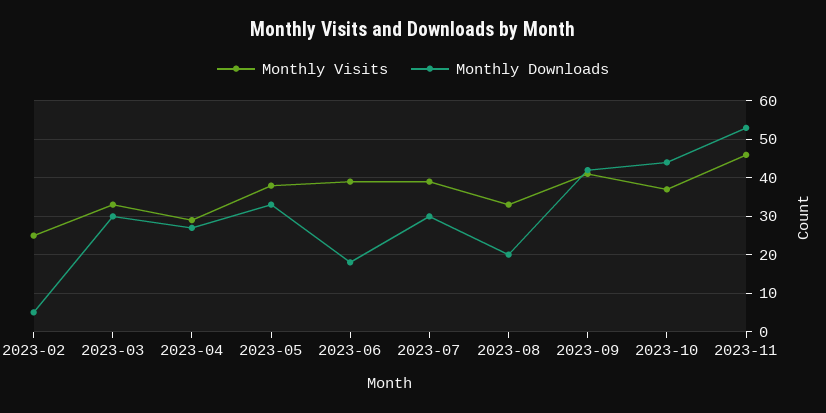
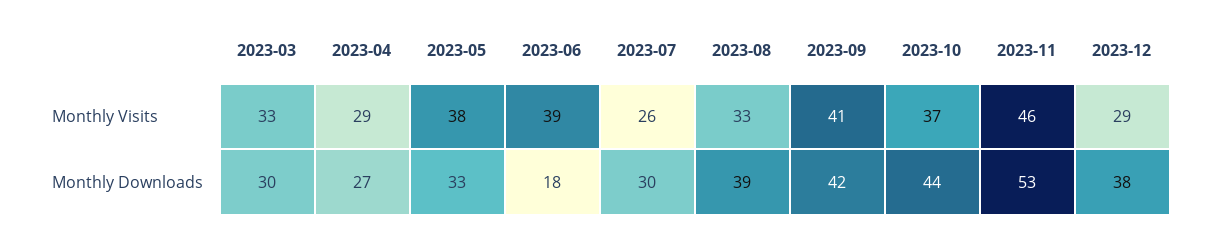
Monthly Visits, 2023-02: 25 -> none
Monthly Downloads, 2023-02: 5 -> none
Monthly Visits, 2023-07: 40 -> 26
Monthly Downloads, 2023-08: 20 -> 39
Monthly Visits, 2023-12: none -> 29
Monthly Downloads, 2023-12: none -> 38

